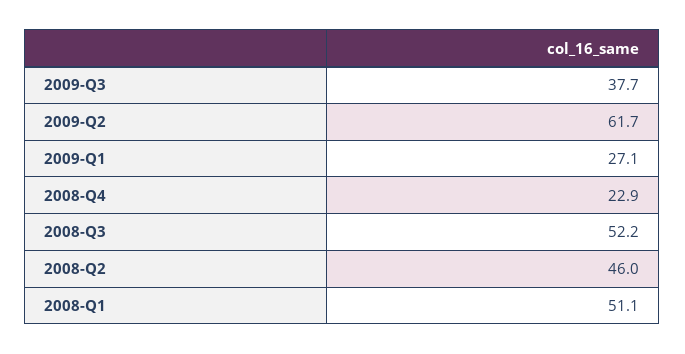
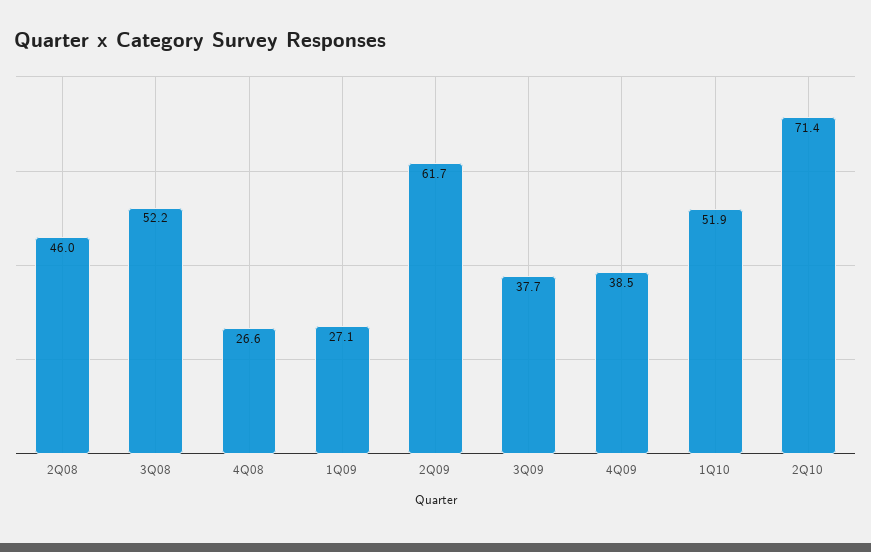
2008-Q4: 22.9 -> 26.6
2008-Q1: 51.1 -> none
4Q09: none -> 38.5
1Q10: none -> 51.9
2Q10: none -> 71.4

